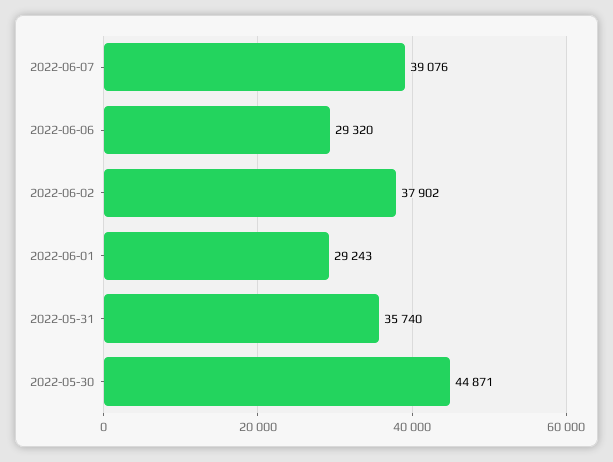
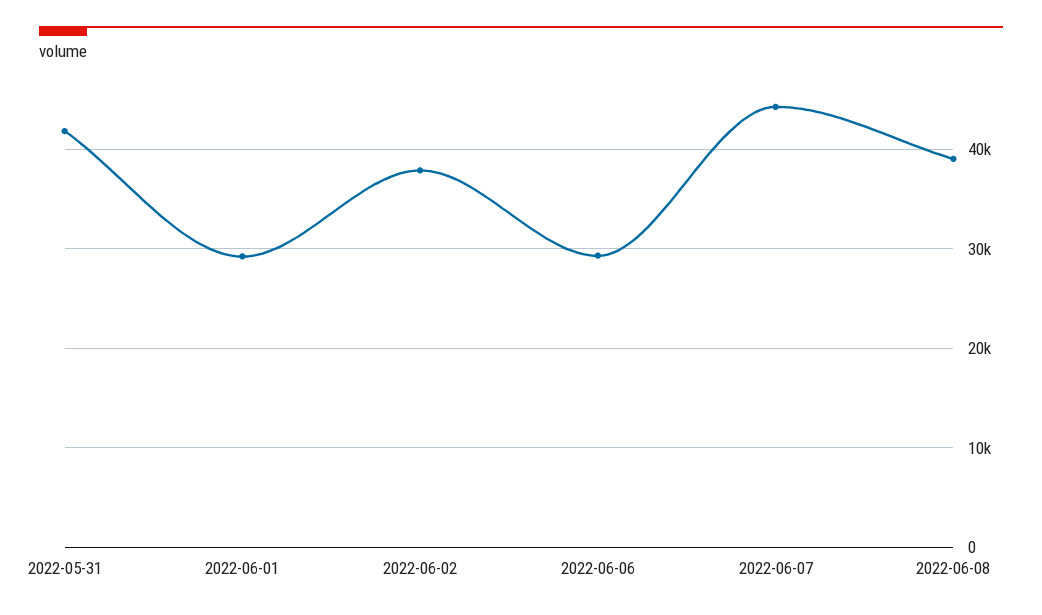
2022-06-07: 39076 -> 44000
2022-05-31: 35740 -> 42000
2022-05-30: 44871 -> none
2022-06-08: none -> 39000

